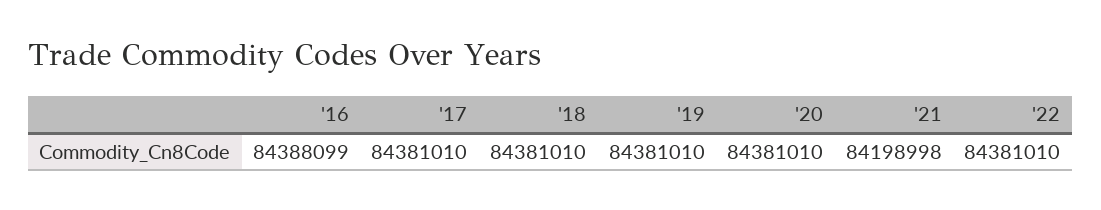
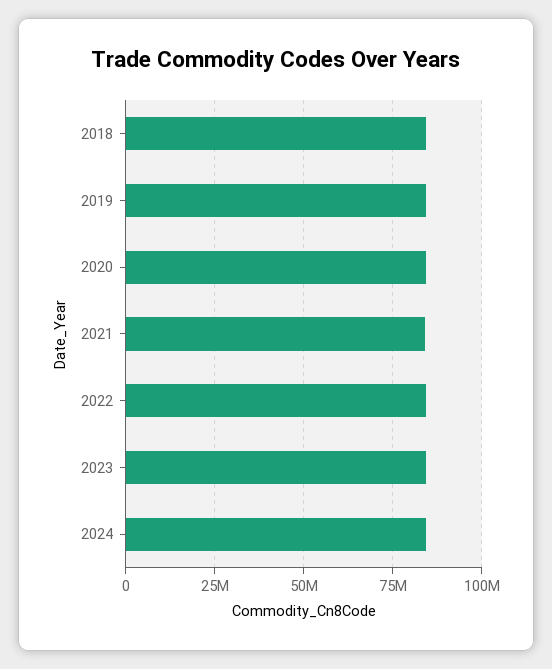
'16: 84388099 -> none
'17: 84381010 -> none
2023: none -> 85000000
2024: none -> 85000000

